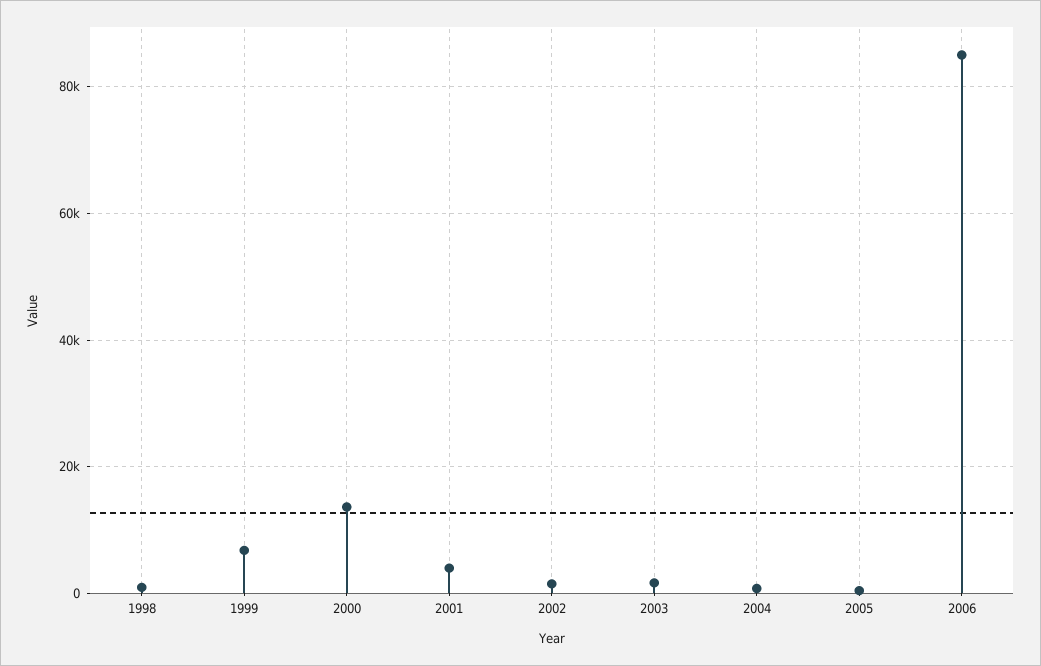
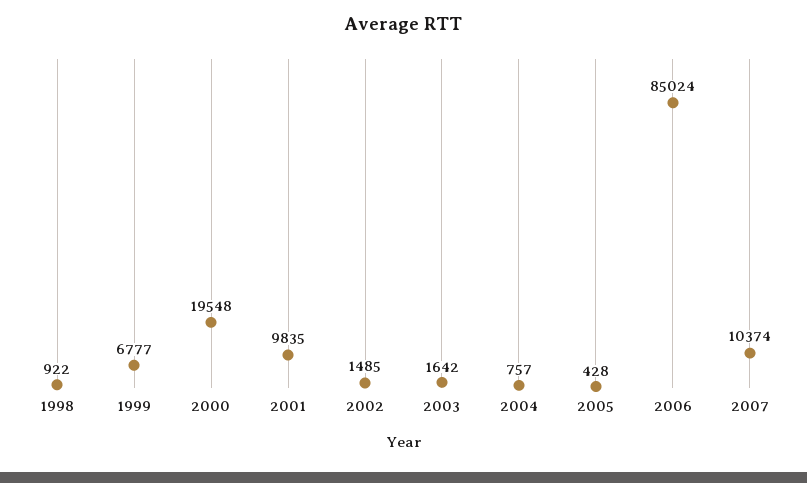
2000: 14000 -> 19548
2001: 4000 -> 9835
2007: none -> 10374

